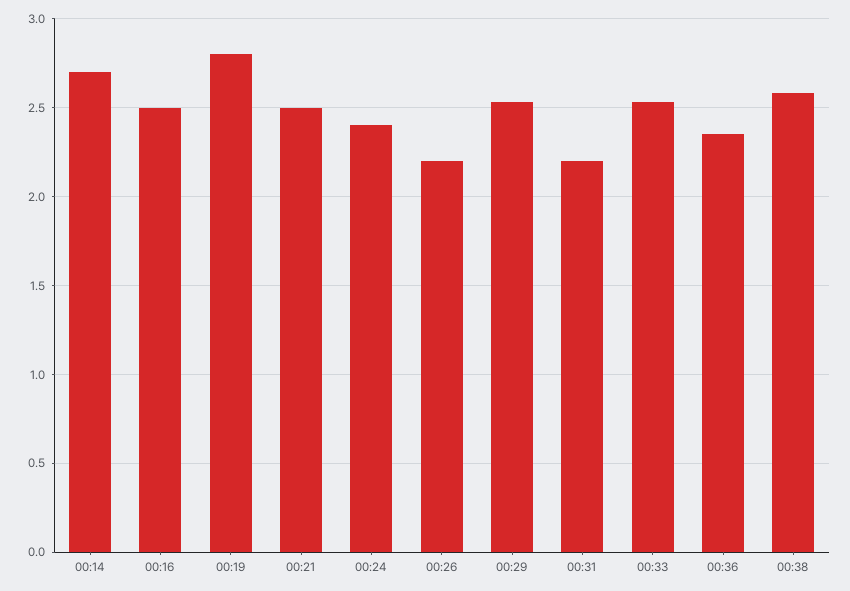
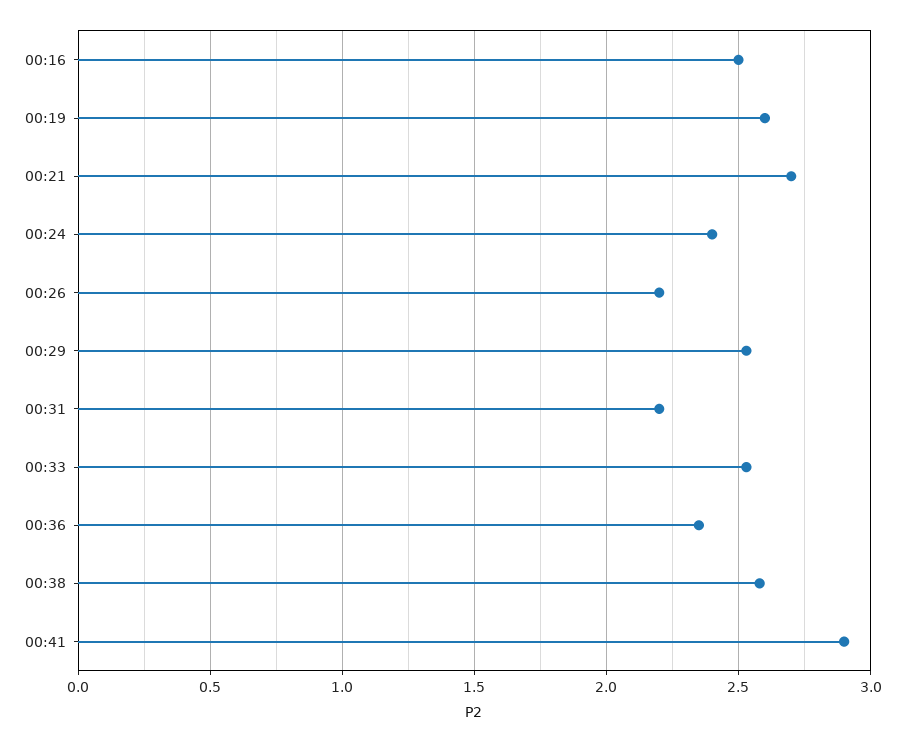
00:14: 2.7 -> none
00:19: 2.8 -> 2.6
00:21: 2.5 -> 2.7
00:41: none -> 2.9

